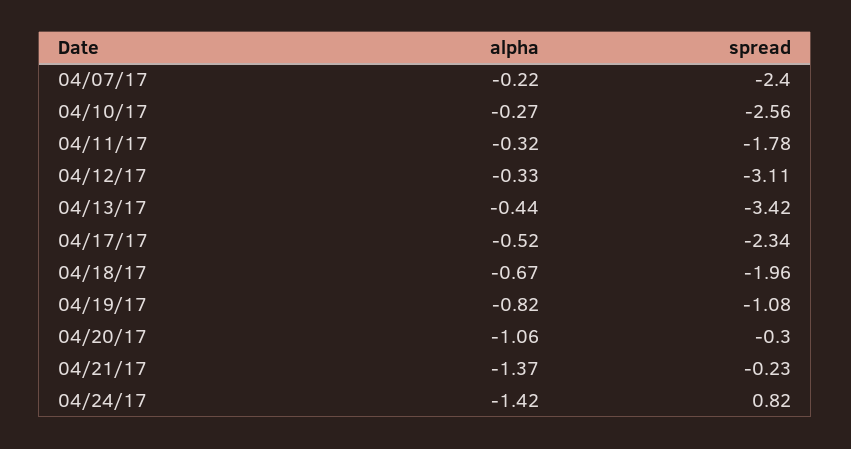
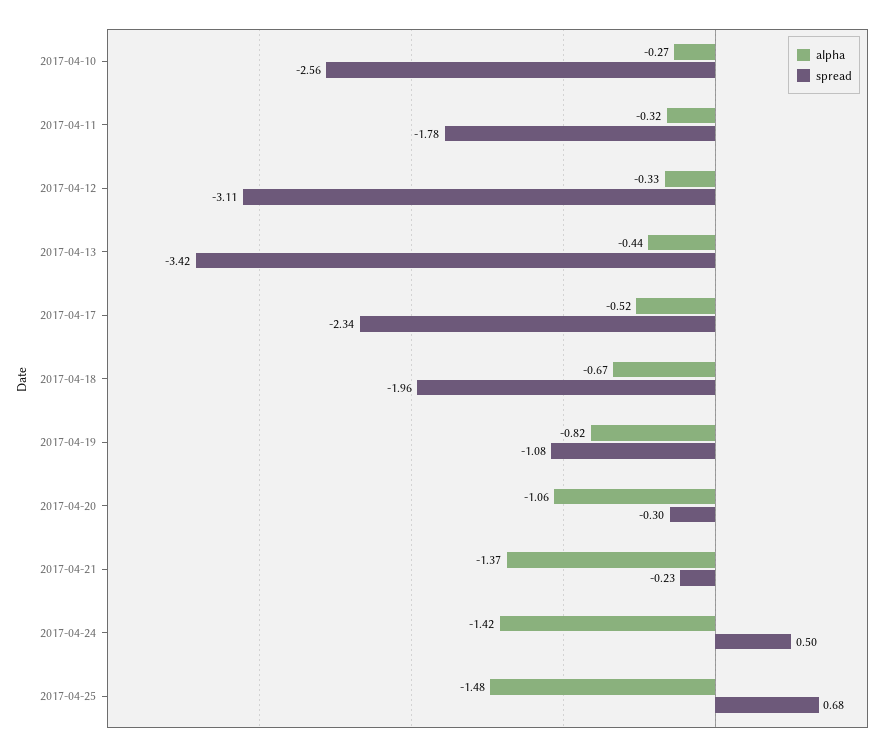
alpha, 04/07/17: -0.22 -> none
spread, 04/07/17: -2.4 -> none
spread, 04/24/17: 0.82 -> 0.5
alpha, 2017-04-25: none -> -1.48
spread, 2017-04-25: none -> 0.68

